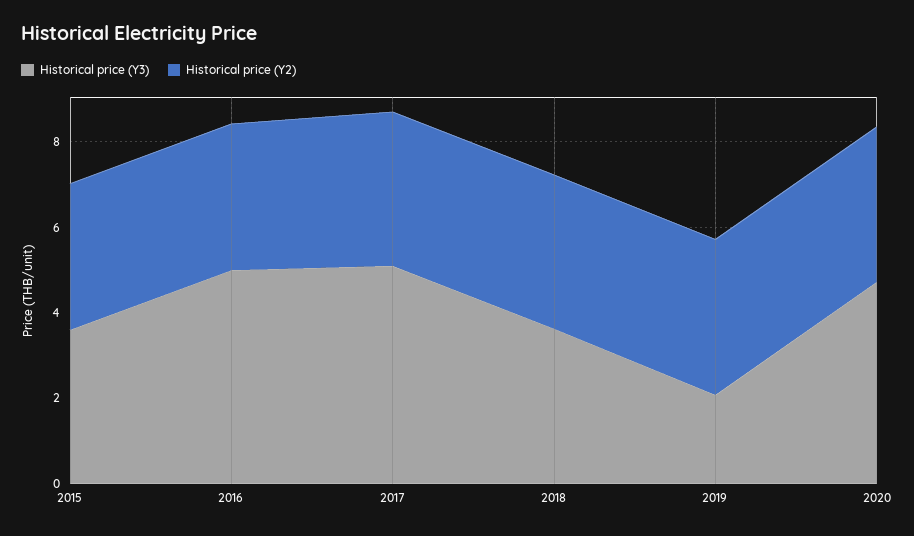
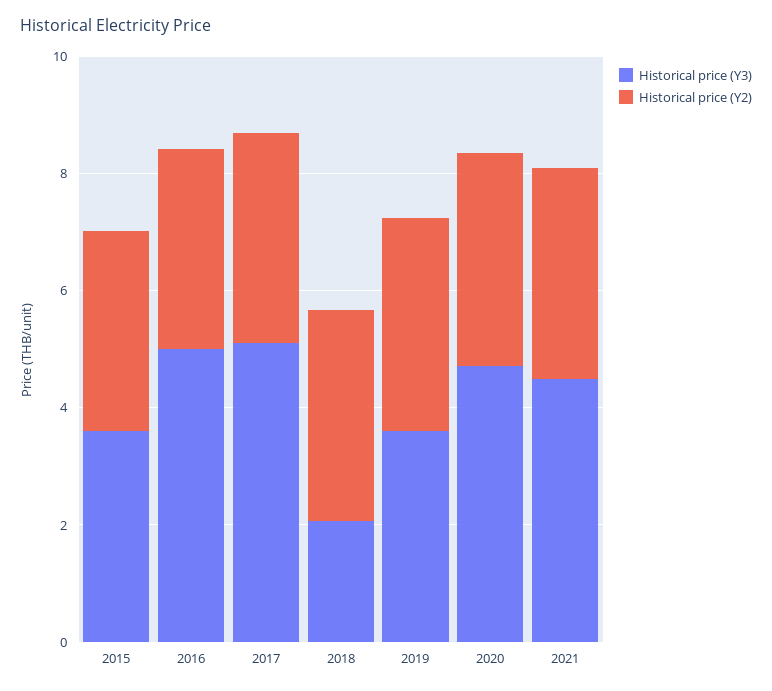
Historical price (Y3), 2018: 3.5 -> 2
Historical price (Y3), 2019: 2 -> 3.5
Historical price (Y3), 2021: none -> 4.5
Historical price (Y2), 2021: none -> 3.5

